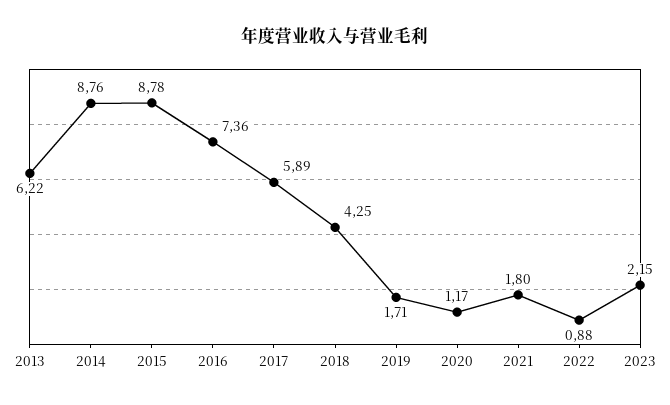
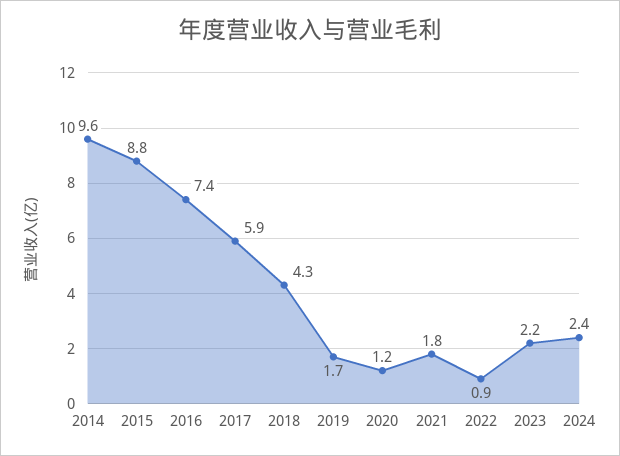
2013: 6.22 -> none
2014: 8.76 -> 9.6
2024: none -> 2.4

